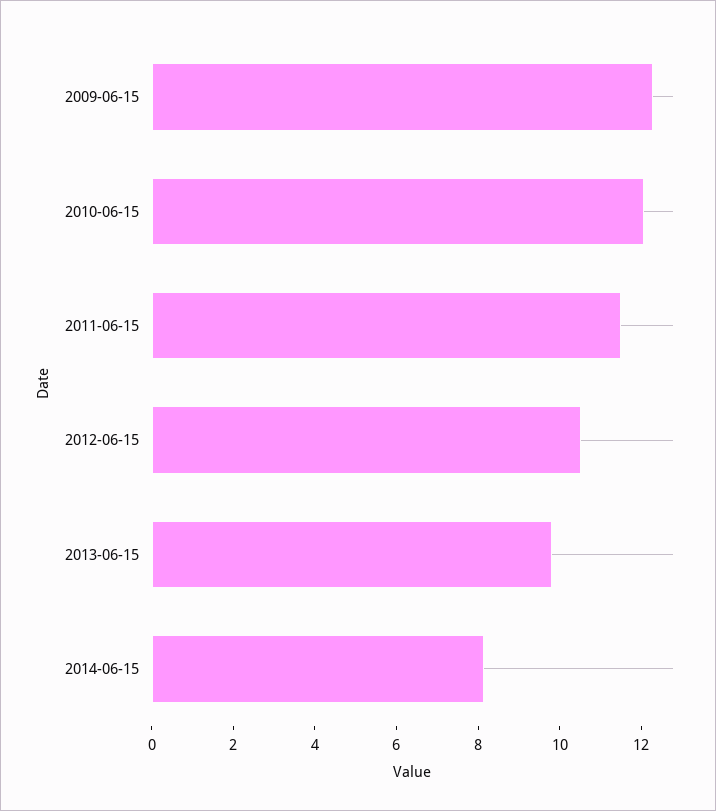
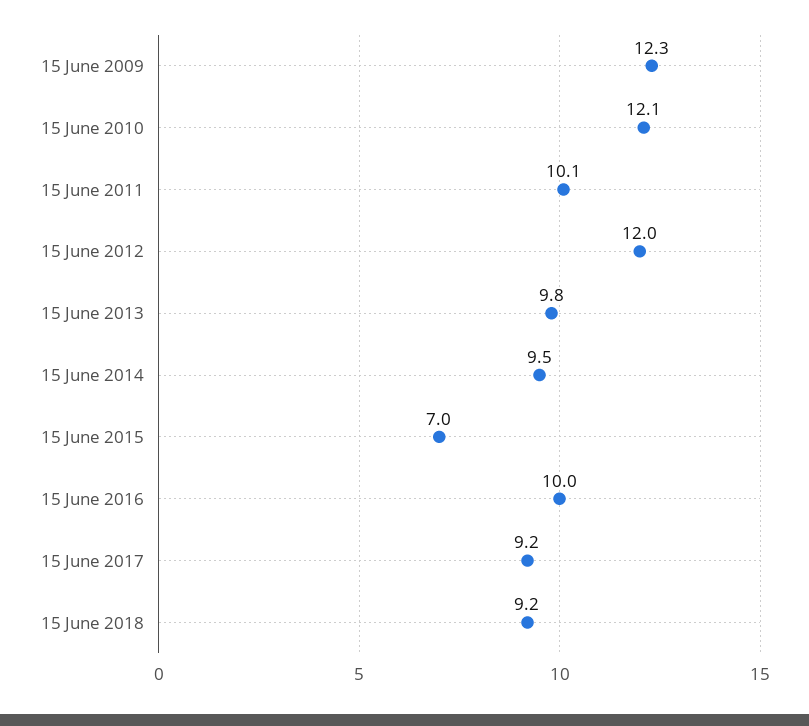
2011-06-15: 11.5 -> 10.1
2012-06-15: 10.5 -> 12
2014-06-15: 8 -> 9.5
15 June 2015: none -> 7
15 June 2016: none -> 10
15 June 2017: none -> 9.2
15 June 2018: none -> 9.2

